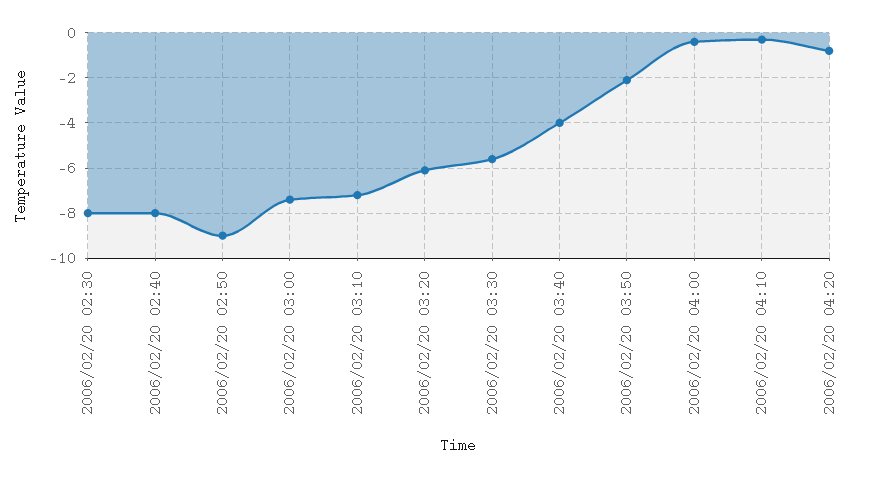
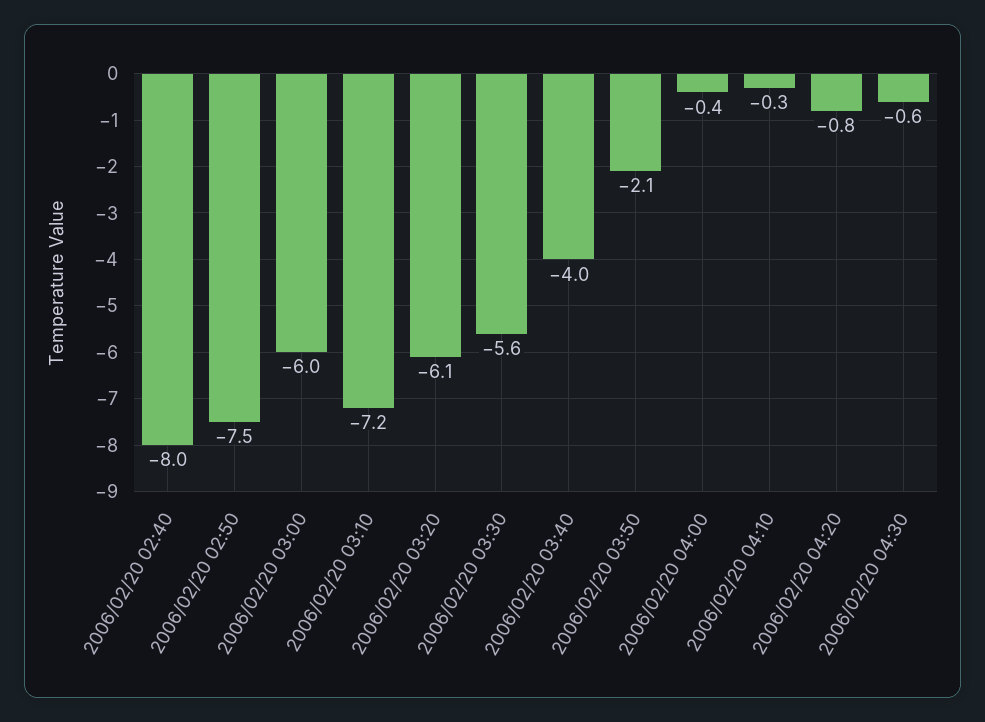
2006/02/20 02:30: -8 -> none
2006/02/20 02:50: -9 -> -7.5
2006/02/20 03:00: -7.5 -> -6
2006/02/20 04:30: none -> -0.6

